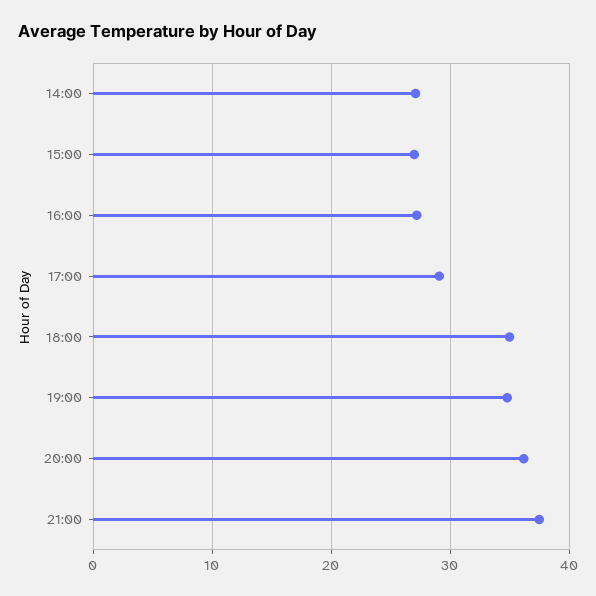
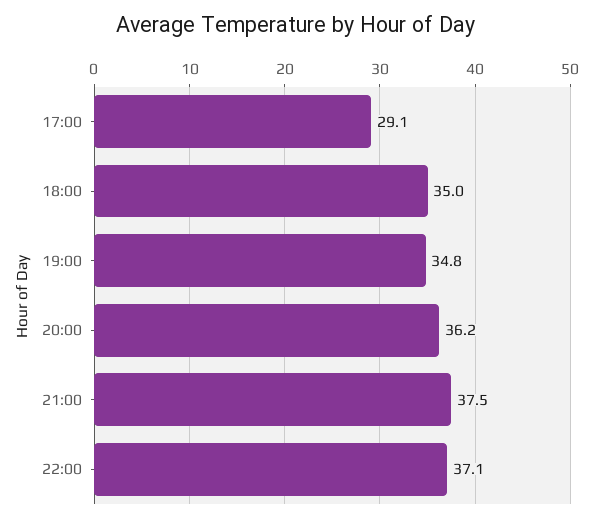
14:00: 27 -> none
15:00: 27 -> none
16:00: 27 -> none
22:00: none -> 37.1

